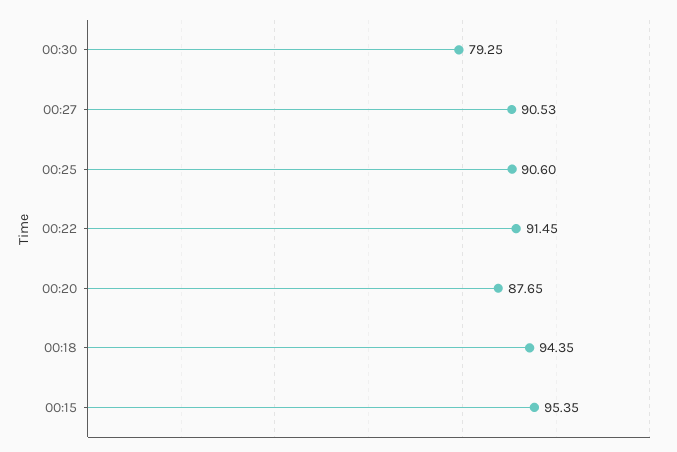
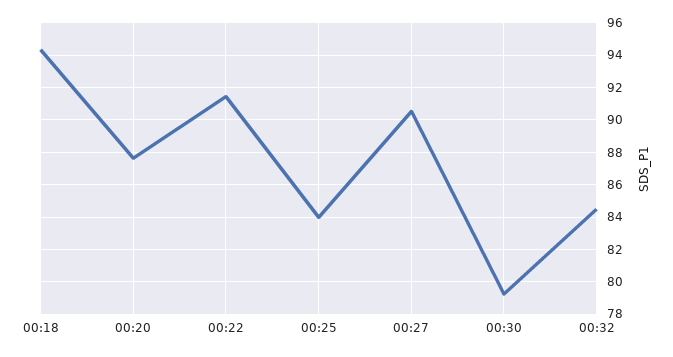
00:25: 90.6 -> 84
00:15: 95.35 -> none
00:32: none -> 84.5

